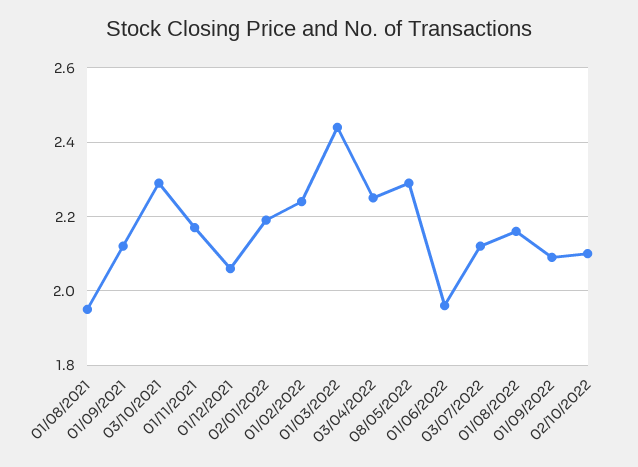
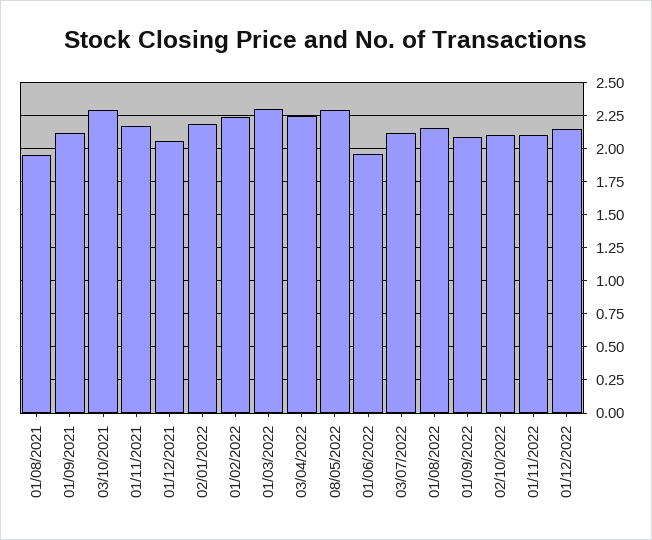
01/03/2022: 2.45 -> 2.3
01/11/2022: none -> 2.1
01/12/2022: none -> 2.15

